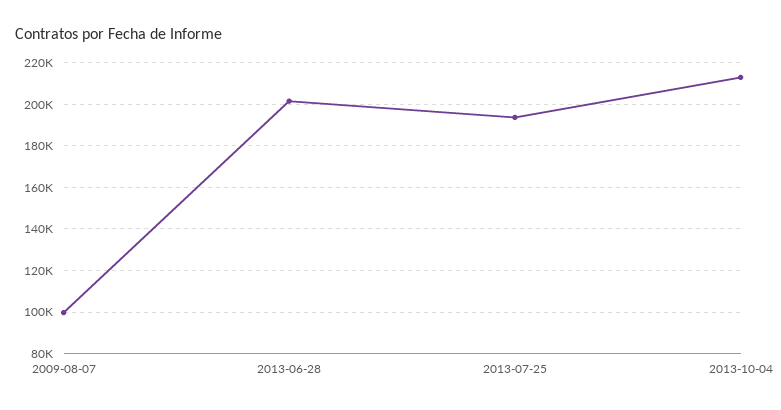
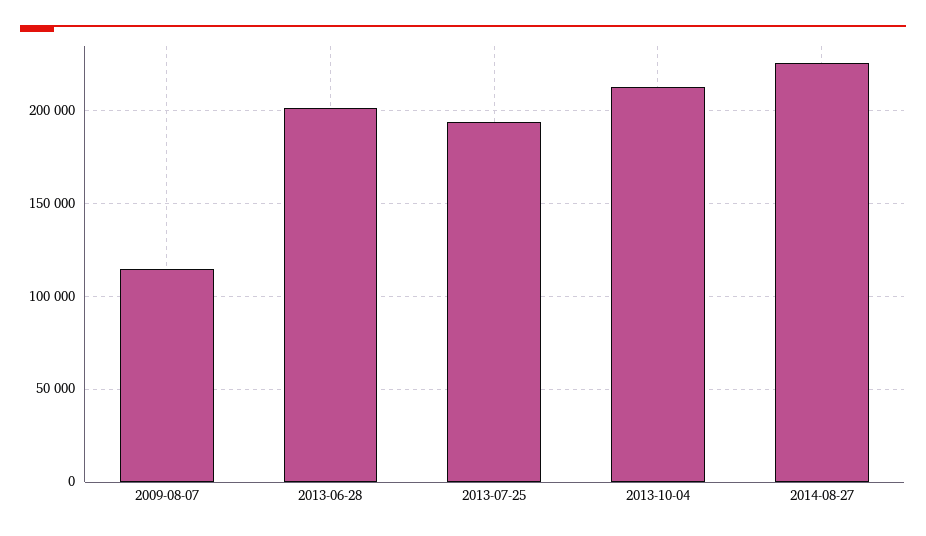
2009-08-07: 100000 -> 115000
2014-08-27: none -> 225000

